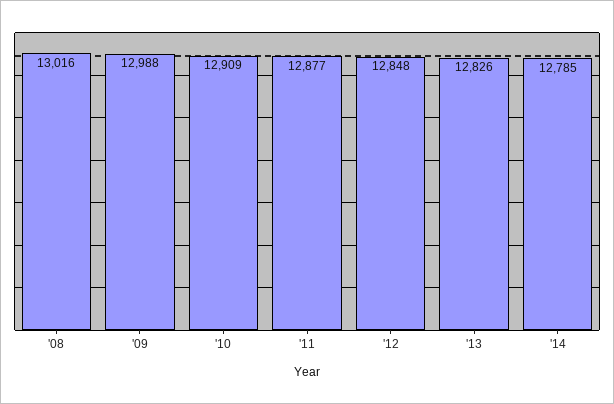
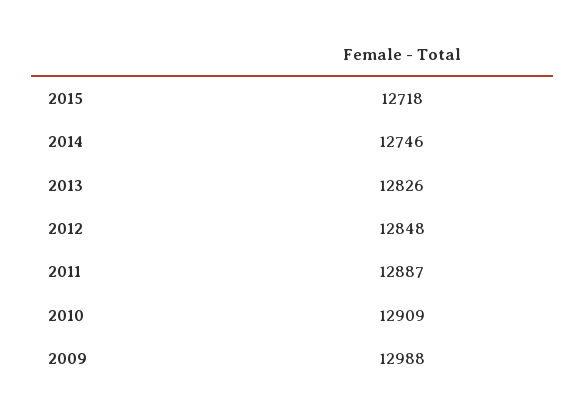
'08: 13016 -> none
'11: 12877 -> 12887
'14: 12785 -> 12746
2015: none -> 12718

